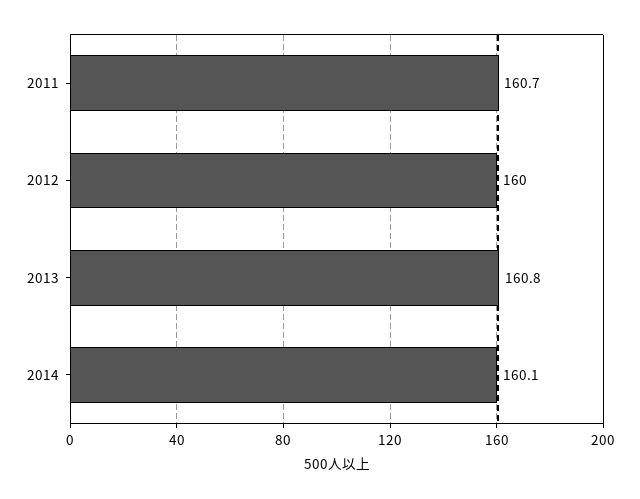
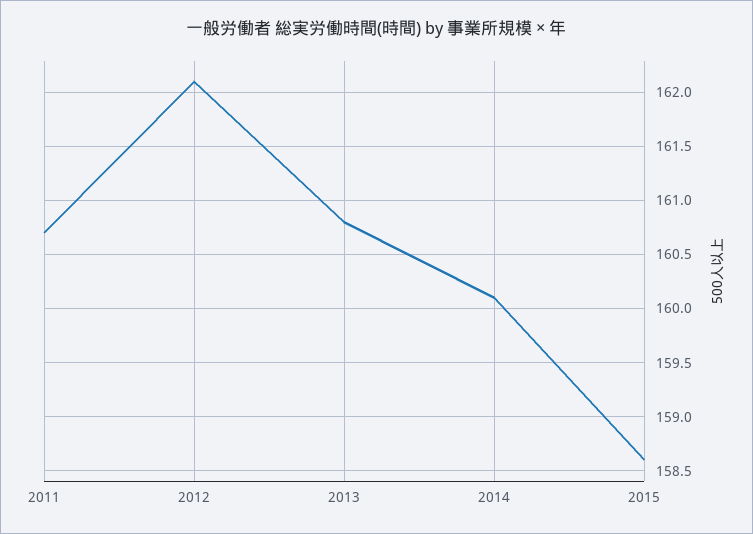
2012: 160 -> 162.1
2015: none -> 158.6

